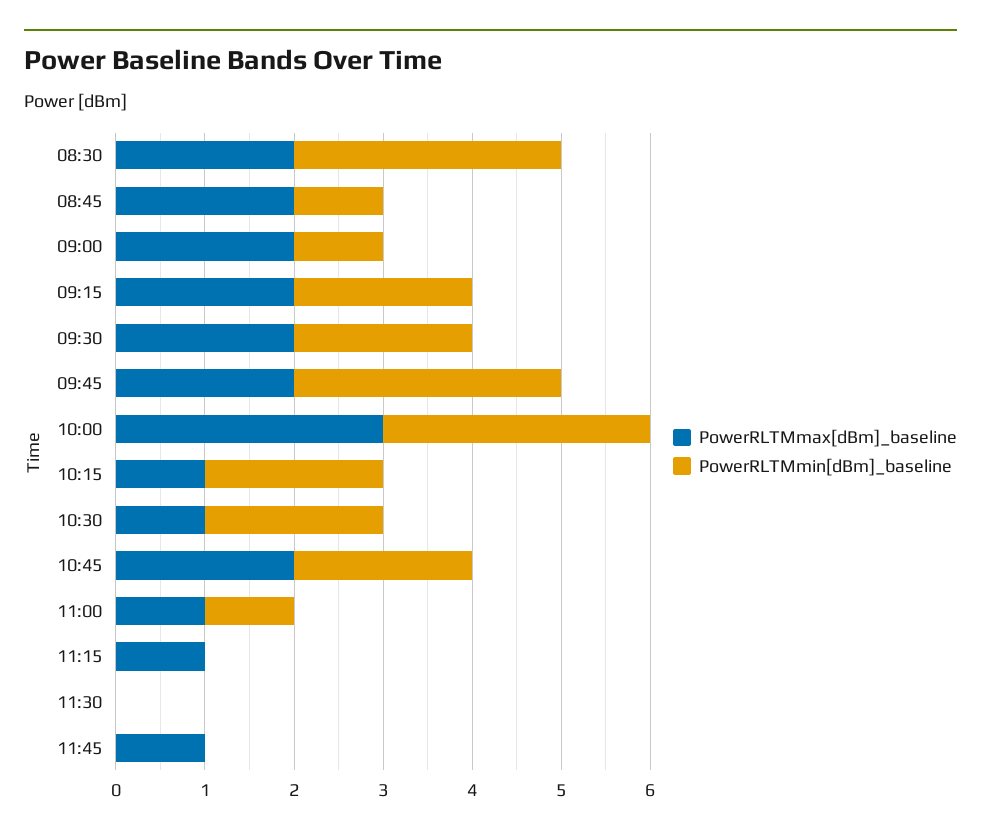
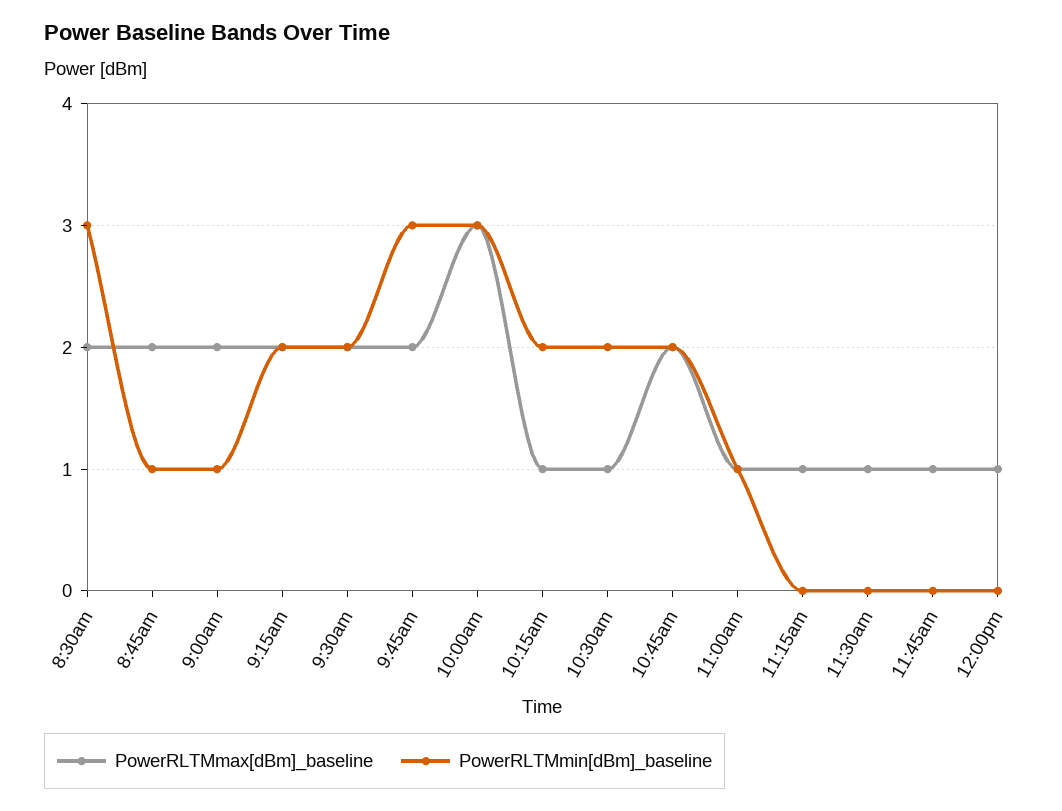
PowerRLTMmax[dBm]_baseline, 11:30: 0 -> 1
PowerRLTMmax[dBm]_baseline, 12:00pm: none -> 1
PowerRLTMmin[dBm]_baseline, 12:00pm: none -> 0

